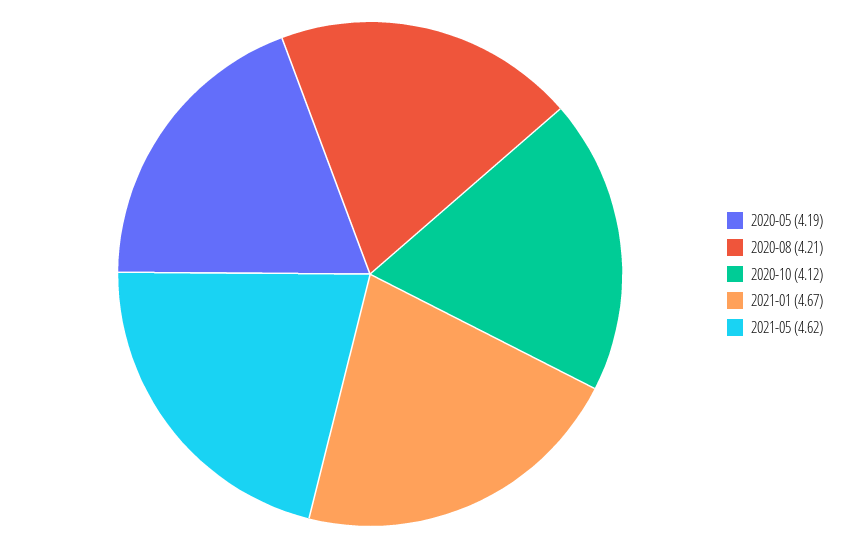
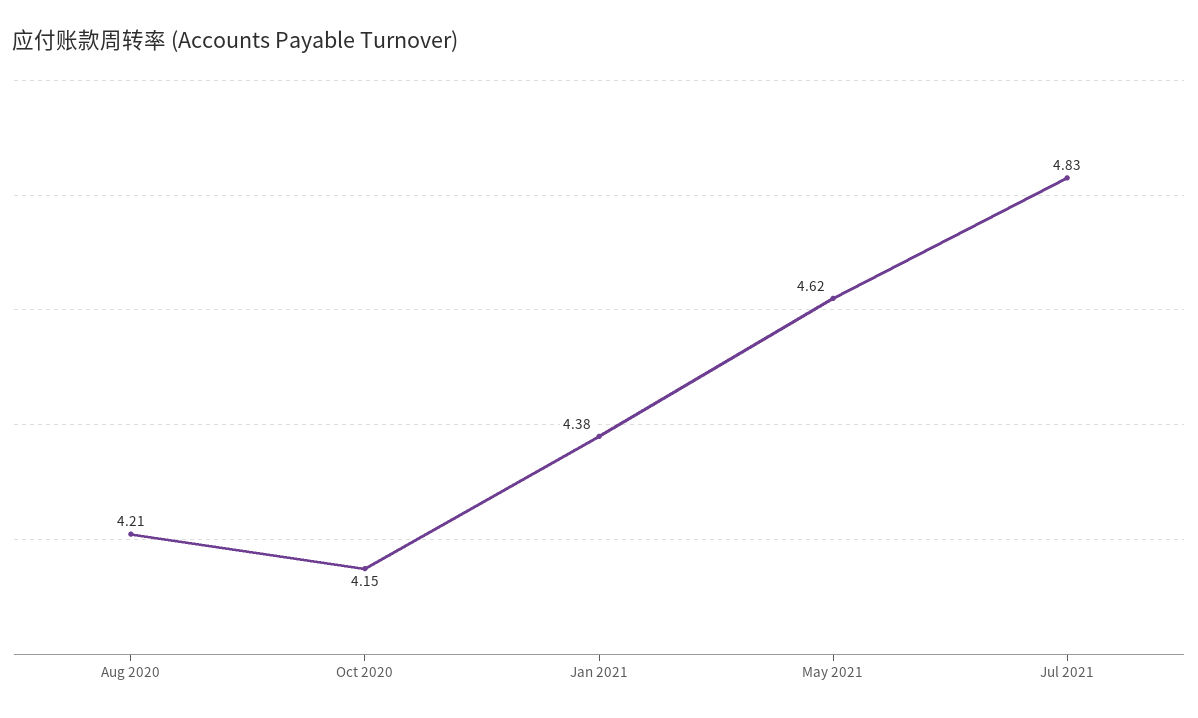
2020-05: 4.19 -> none
2020-10: 4.12 -> 4.15
2021-01: 4.67 -> 4.38
Jul 2021: none -> 4.83

